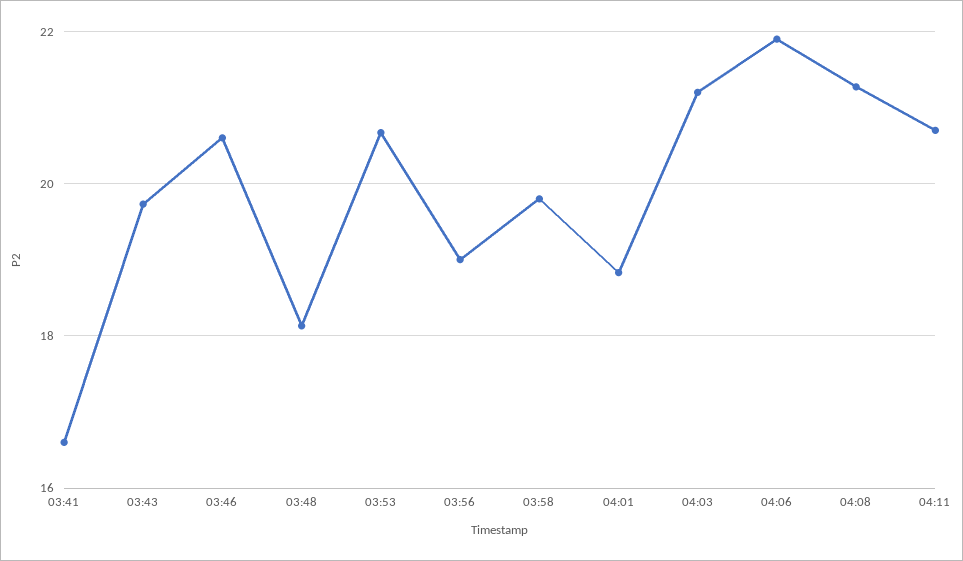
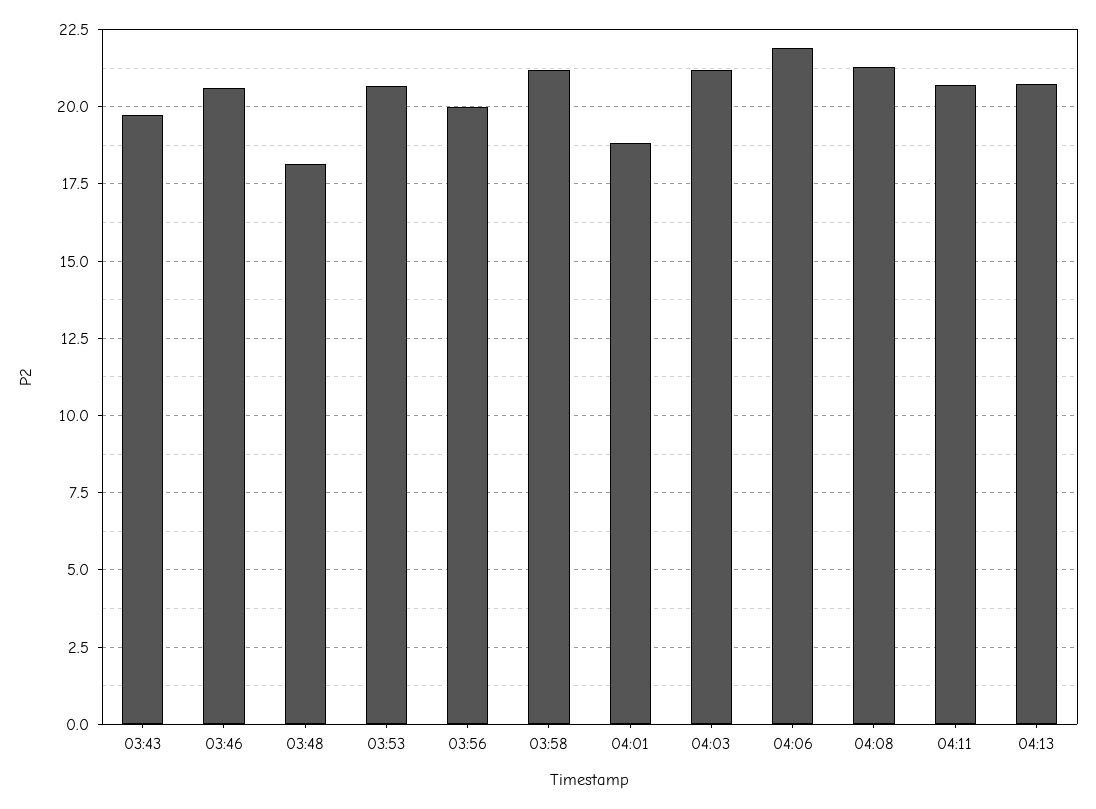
03:41: 16.6 -> none
03:56: 19 -> 20
03:58: 19.8 -> 21.25
04:13: none -> 20.75

